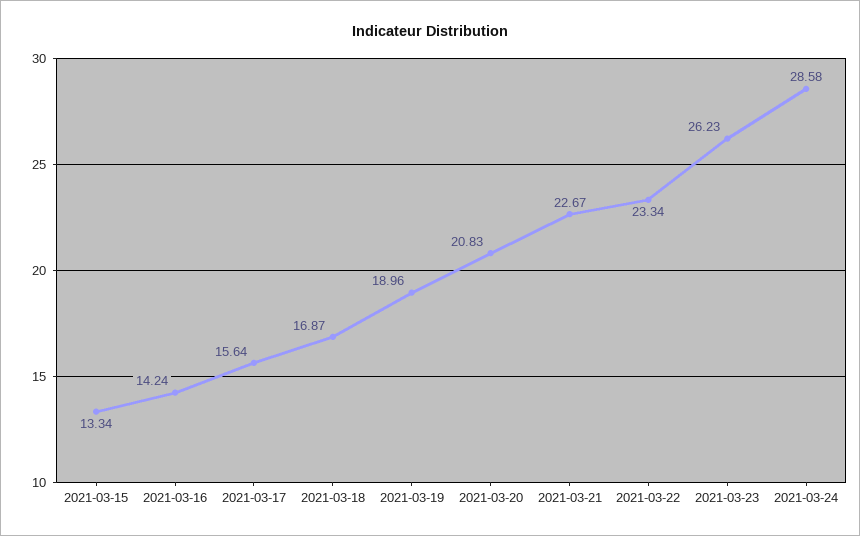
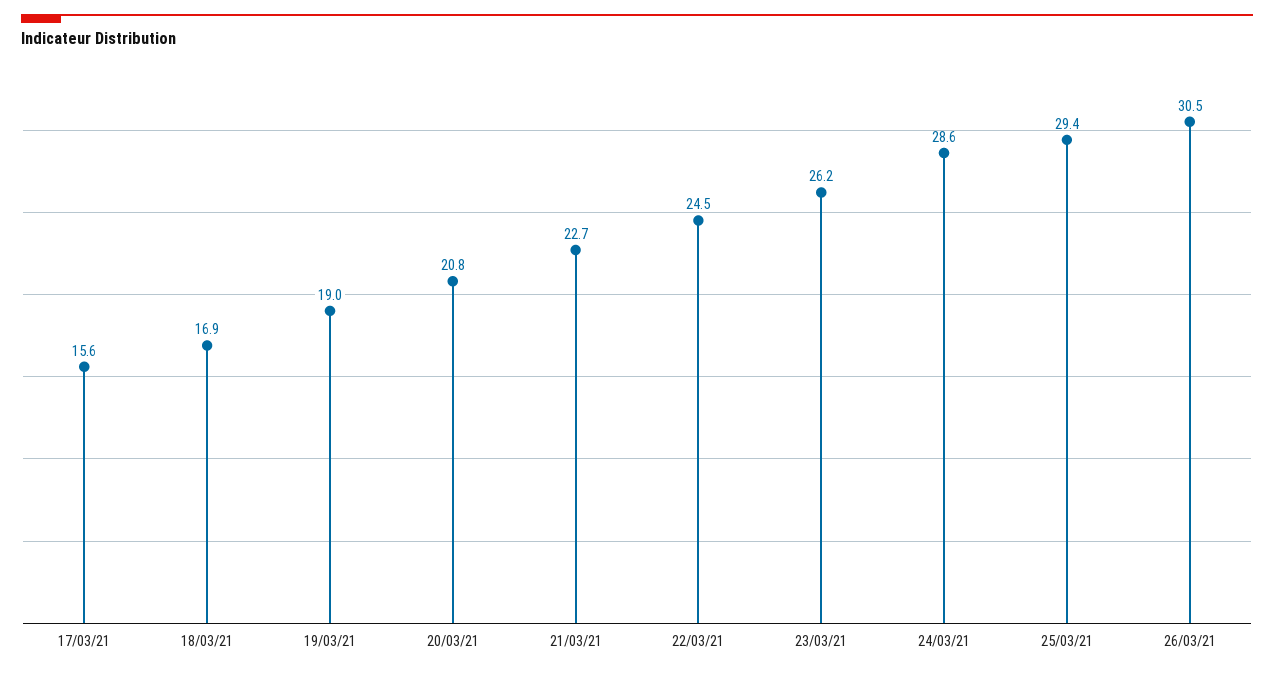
2021-03-15: 13.34 -> none
2021-03-16: 14.24 -> none
2021-03-22: 23.34 -> 24.5
25/03/21: none -> 29.4
26/03/21: none -> 30.5

